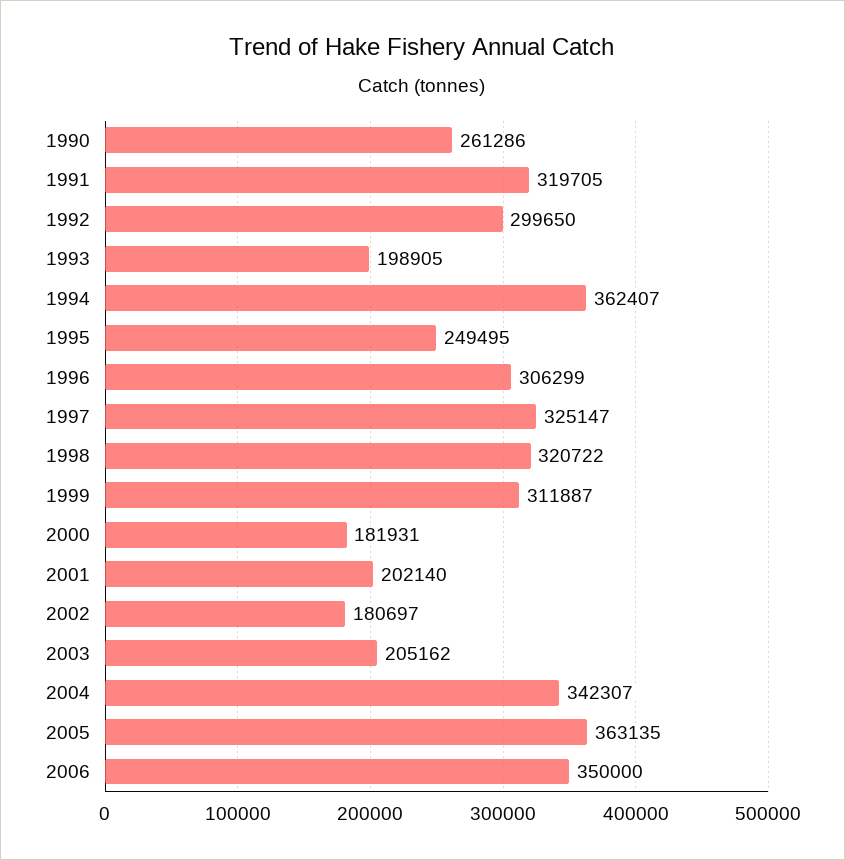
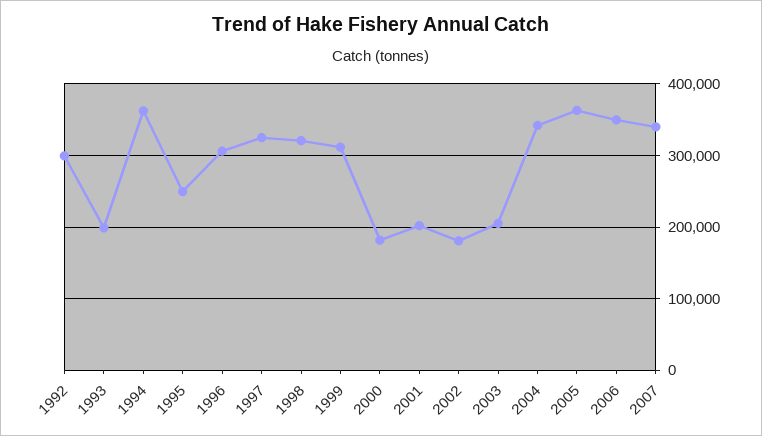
1990: 261286 -> none
1991: 319705 -> none
2007: none -> 340000

